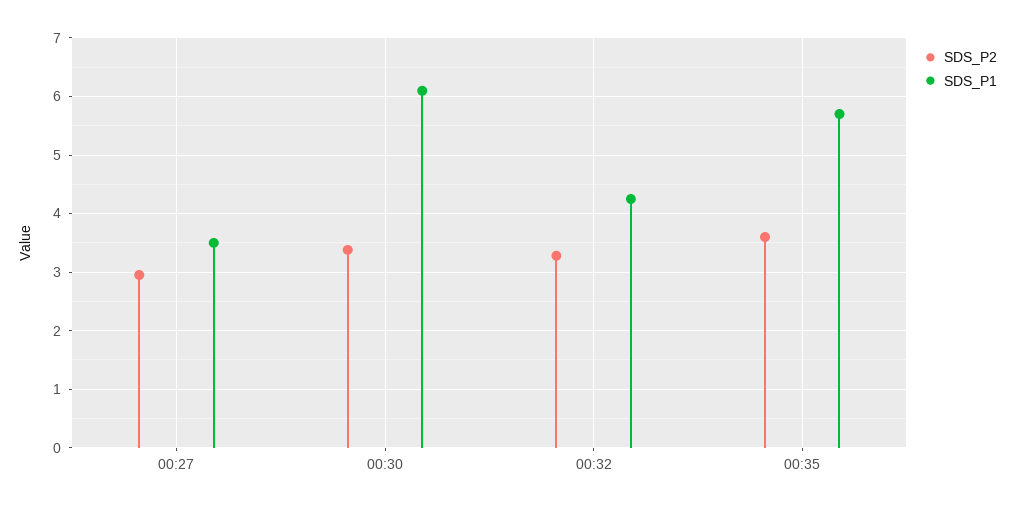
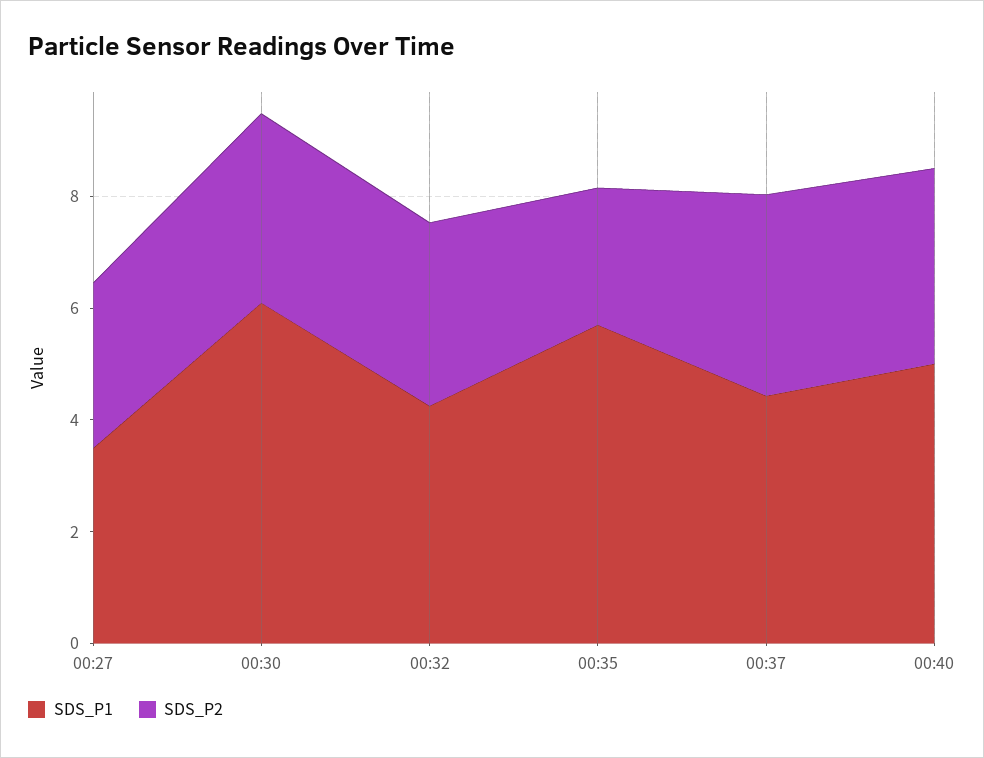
SDS_P2, 00:35: 3.6 -> 2.5
SDS_P1, 00:37: none -> 4.5
SDS_P2, 00:37: none -> 3.5
SDS_P1, 00:40: none -> 5
SDS_P2, 00:40: none -> 3.5

